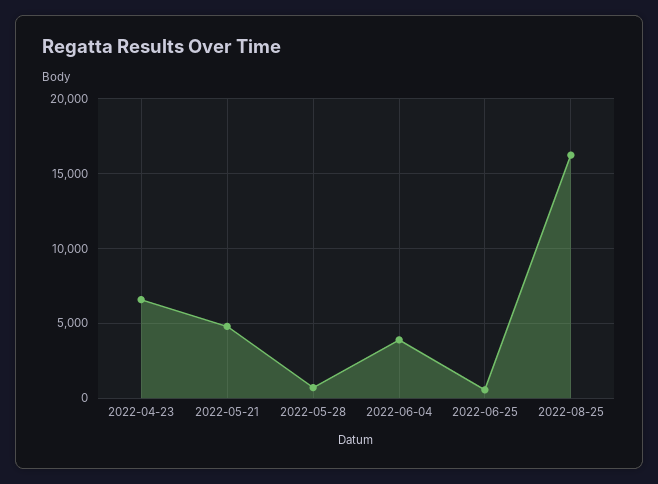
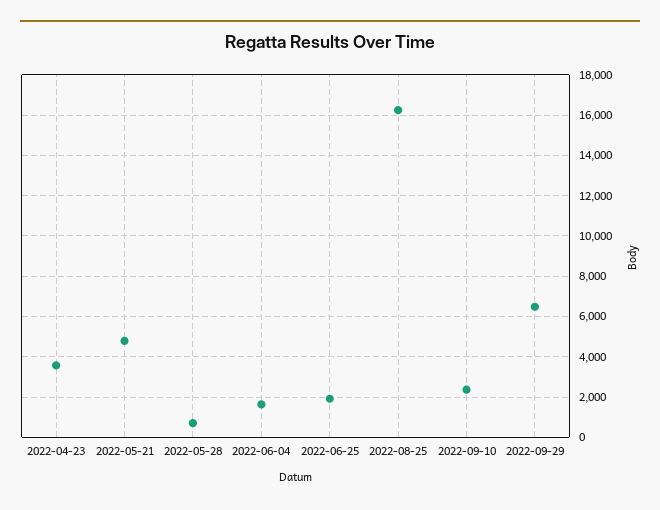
2022-04-23: 6500 -> 3500
2022-06-04: 4000 -> 1500
2022-06-25: 500 -> 2000
2022-09-10: none -> 2500
2022-09-29: none -> 6500

